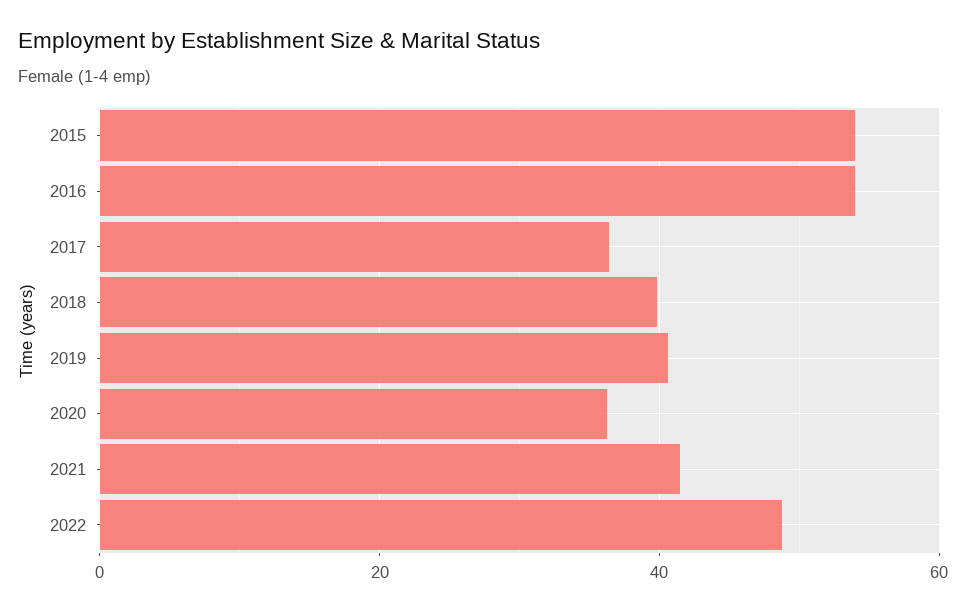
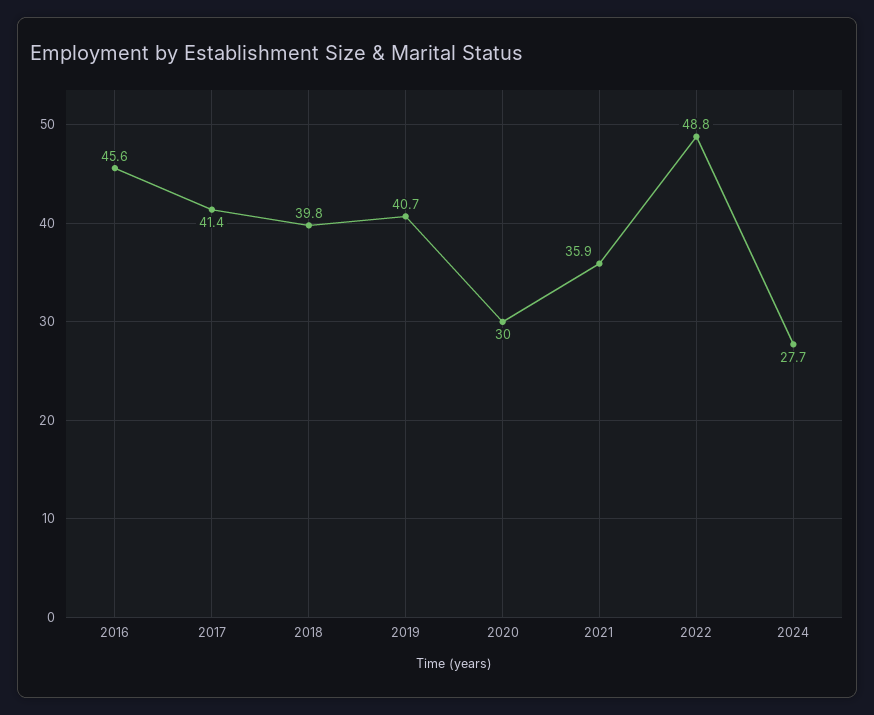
2015: 54 -> none
2016: 54 -> 45.6
2017: 36 -> 41.4
2020: 36 -> 30
2021: 42 -> 35.9
2024: none -> 27.7

